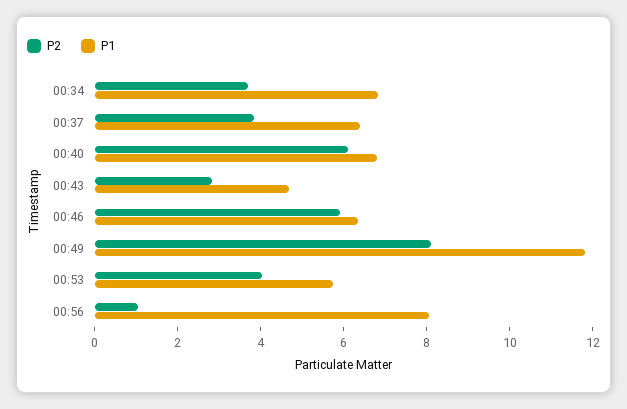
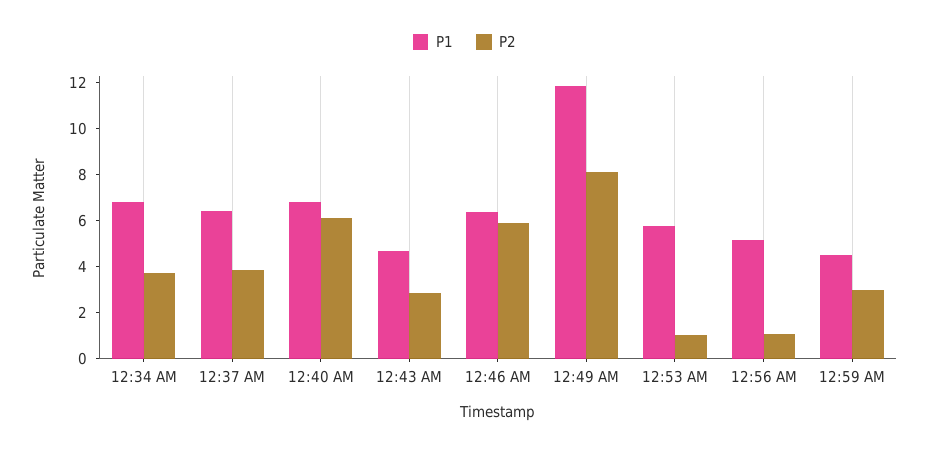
P2, 00:53: 4 -> 1
P1, 00:56: 8 -> 5
P1, 12:59 AM: none -> 4.5
P2, 12:59 AM: none -> 3

